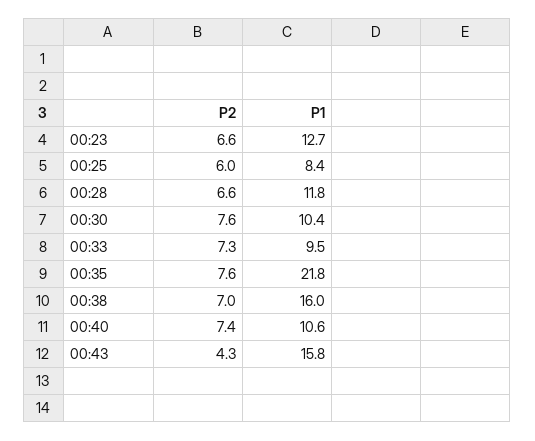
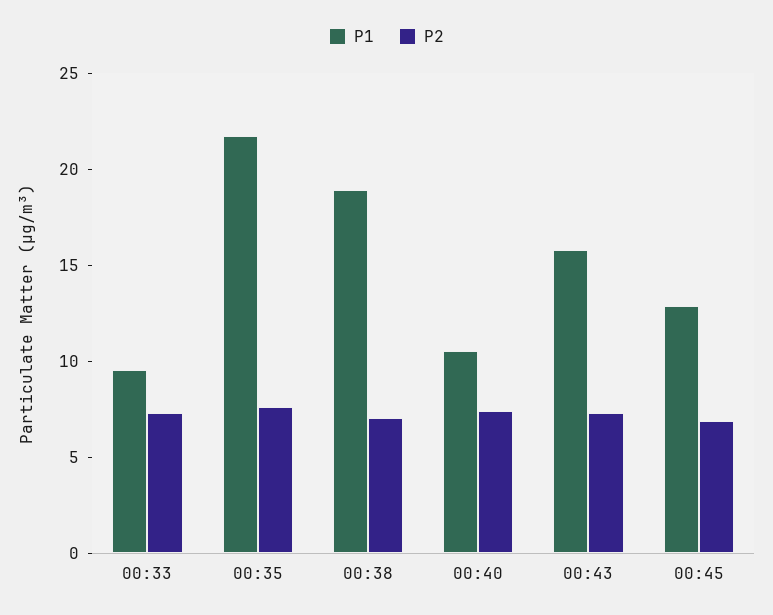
P2, 00:23: 6.6 -> none
P1, 00:23: 12.7 -> none
P2, 00:25: 6 -> none
P1, 00:25: 8.4 -> none
P2, 00:28: 6.6 -> none
P1, 00:28: 11.8 -> none
P2, 00:30: 7.6 -> none
P1, 00:30: 10.4 -> none
P1, 00:38: 16 -> 19
P2, 00:43: 4.3 -> 7
P1, 00:45: none -> 13
P2, 00:45: none -> 7

